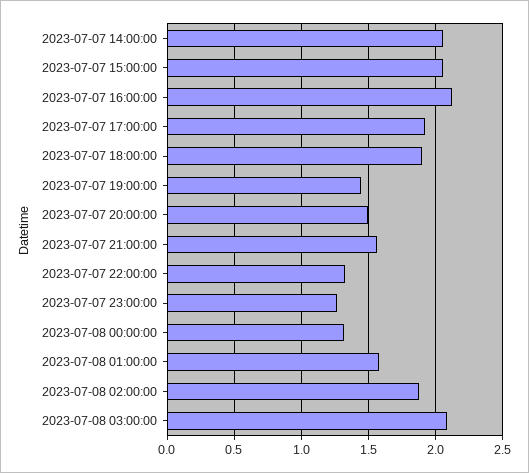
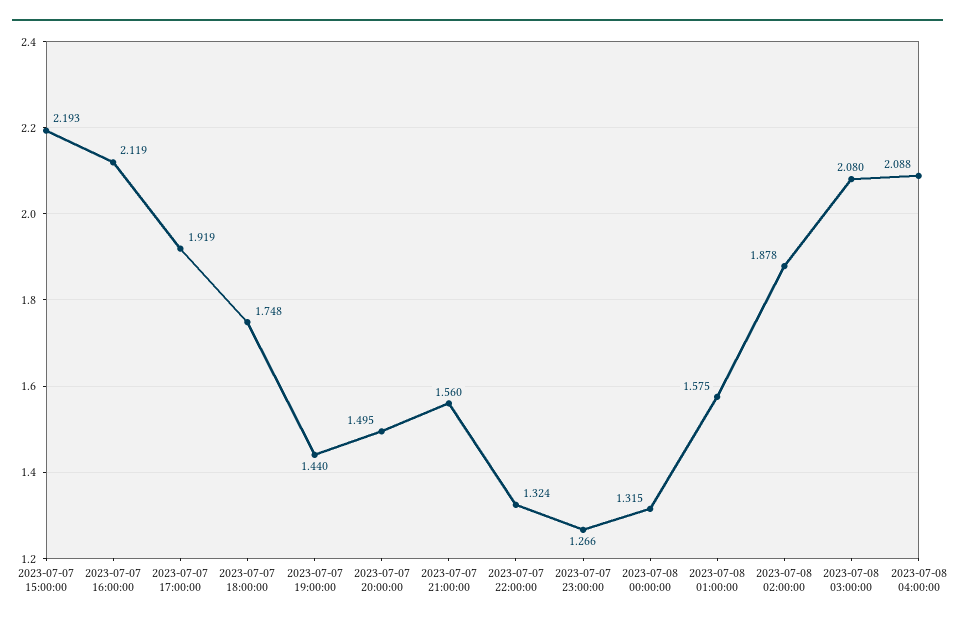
2023-07-07 14:00:00: 2.05 -> none
2023-07-07 15:00:00: 2.05 -> 2.193
2023-07-07 18:00:00: 1.9 -> 1.748
2023-07-08 04:00:00: none -> 2.088

